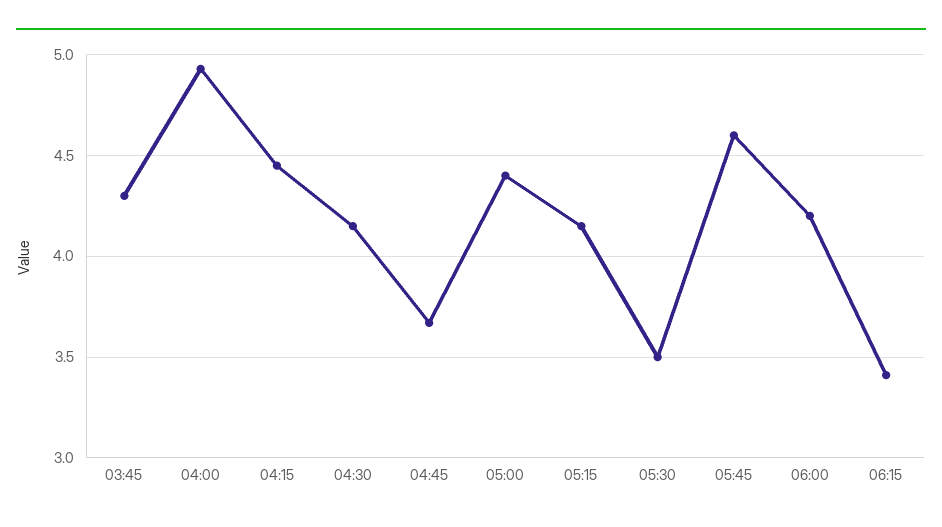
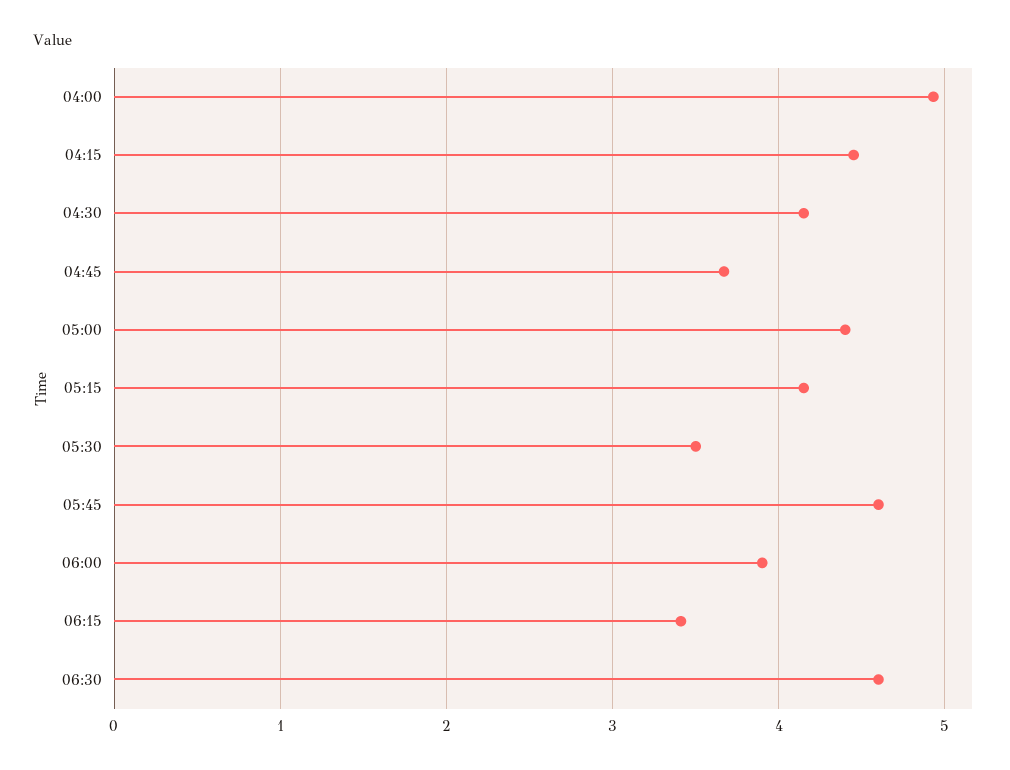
03:45: 4.3 -> none
06:00: 4.2 -> 3.9
06:30: none -> 4.6

